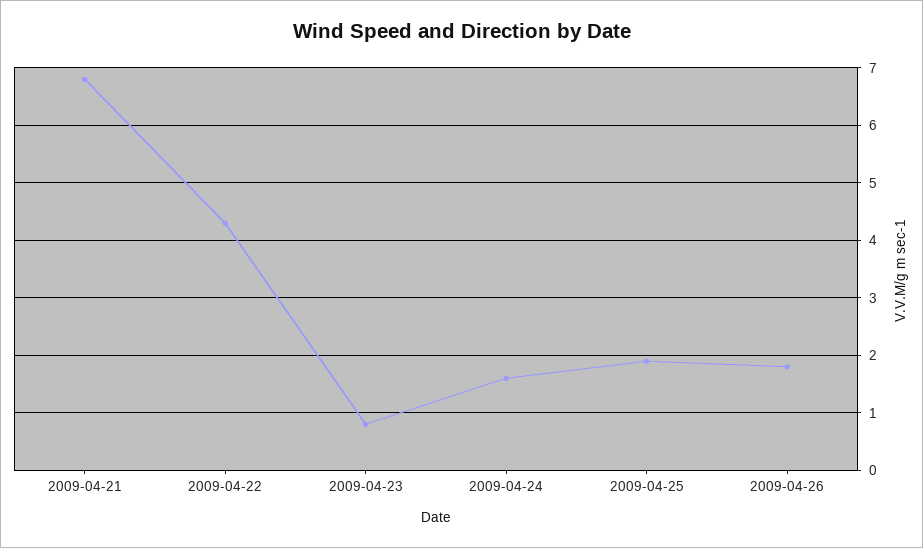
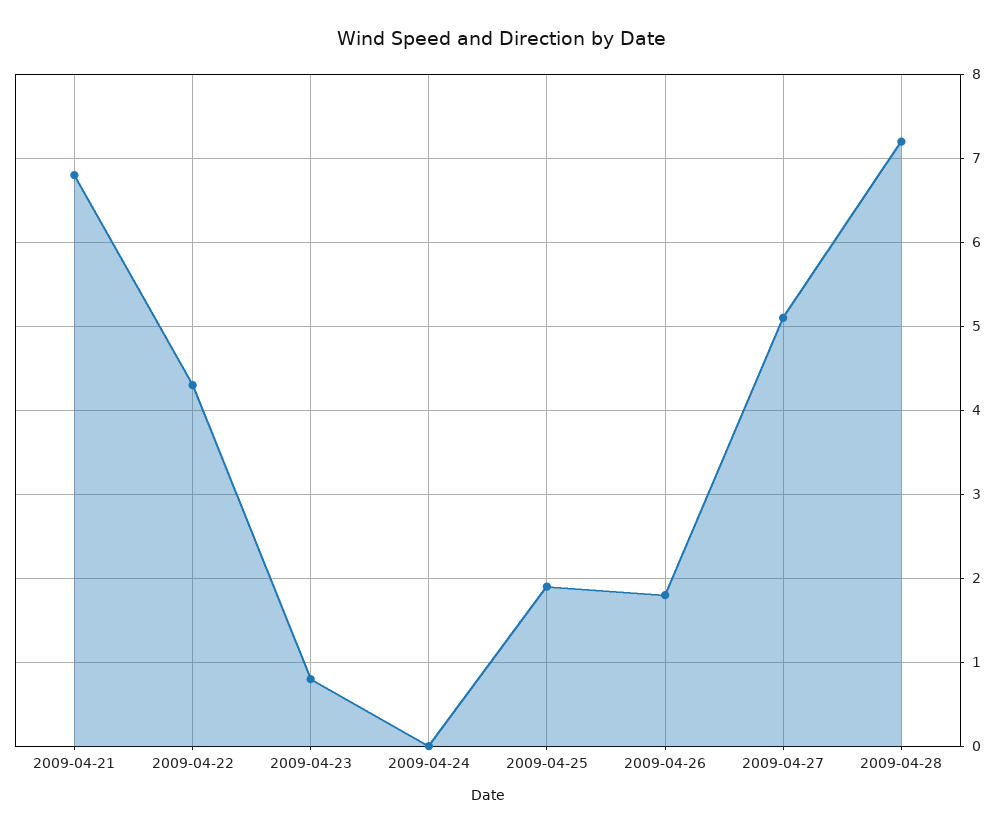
2009-04-24: 1.5 -> 0
2009-04-27: none -> 5.1
2009-04-28: none -> 7.2

